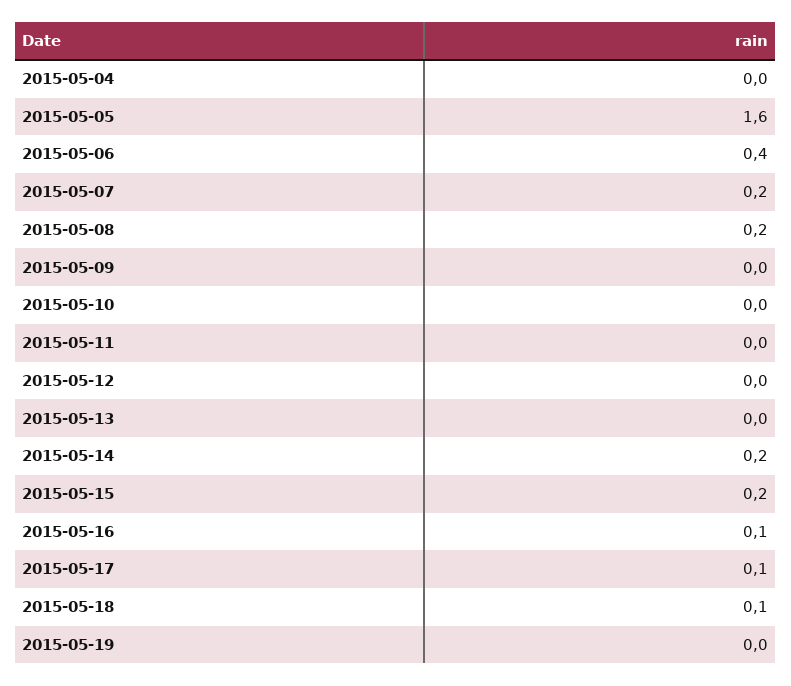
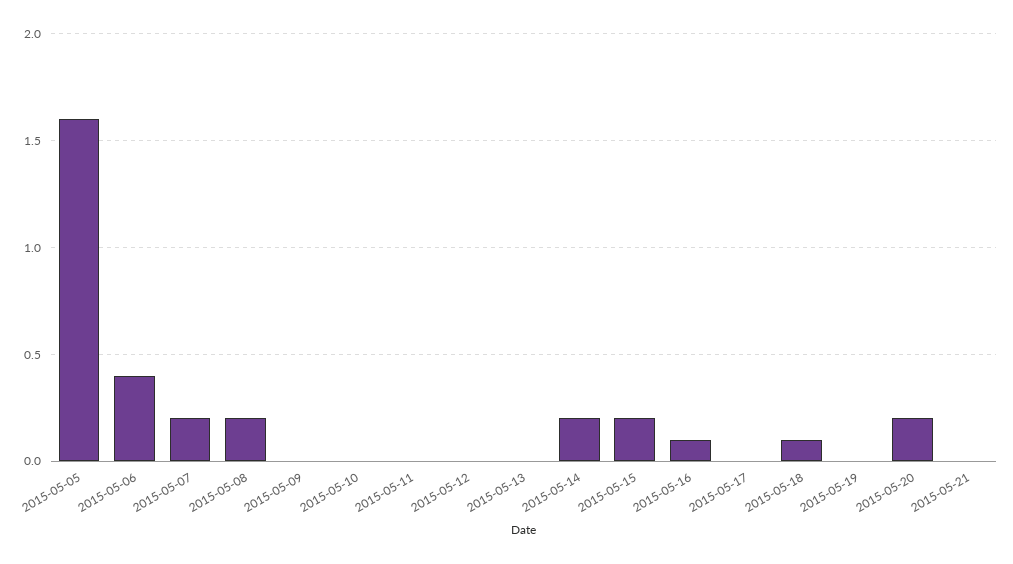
2015-05-04: 0 -> none
2015-05-17: 0.1 -> 0
2015-05-20: none -> 0.2
2015-05-21: none -> 0

